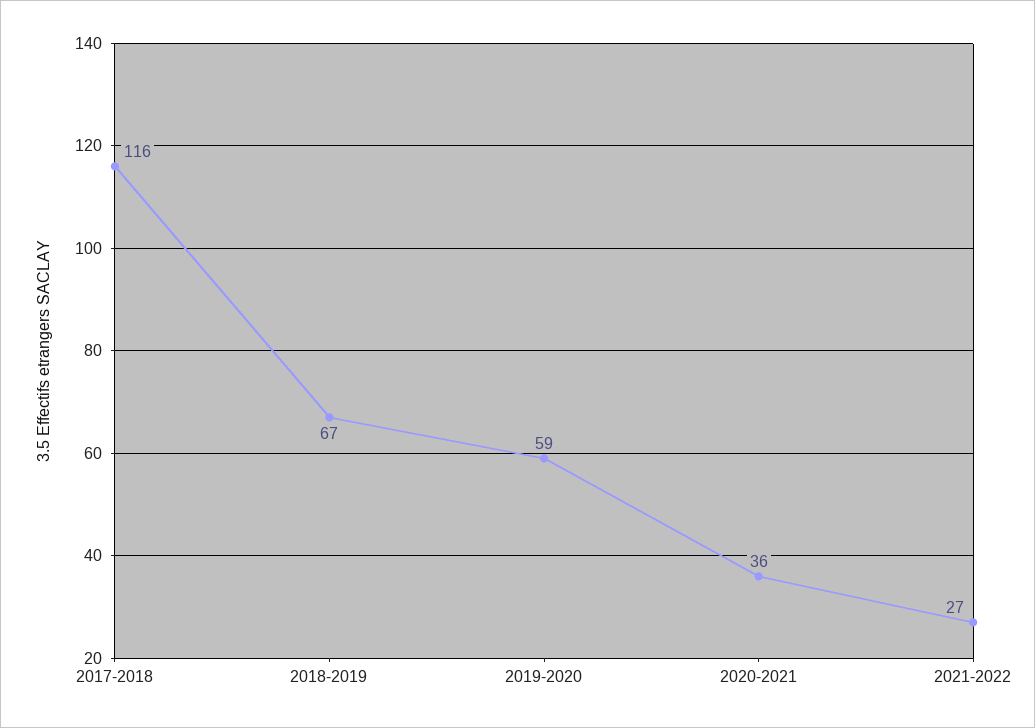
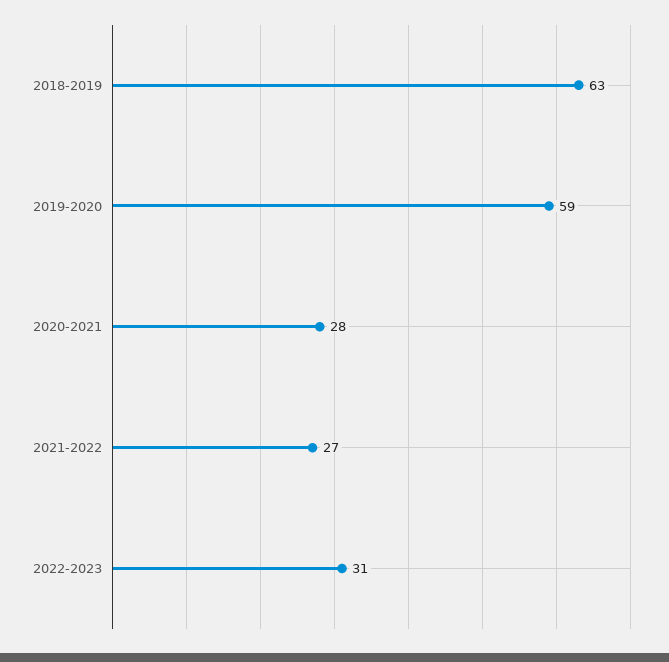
2017-2018: 116 -> none
2018-2019: 67 -> 63
2020-2021: 36 -> 28
2022-2023: none -> 31

